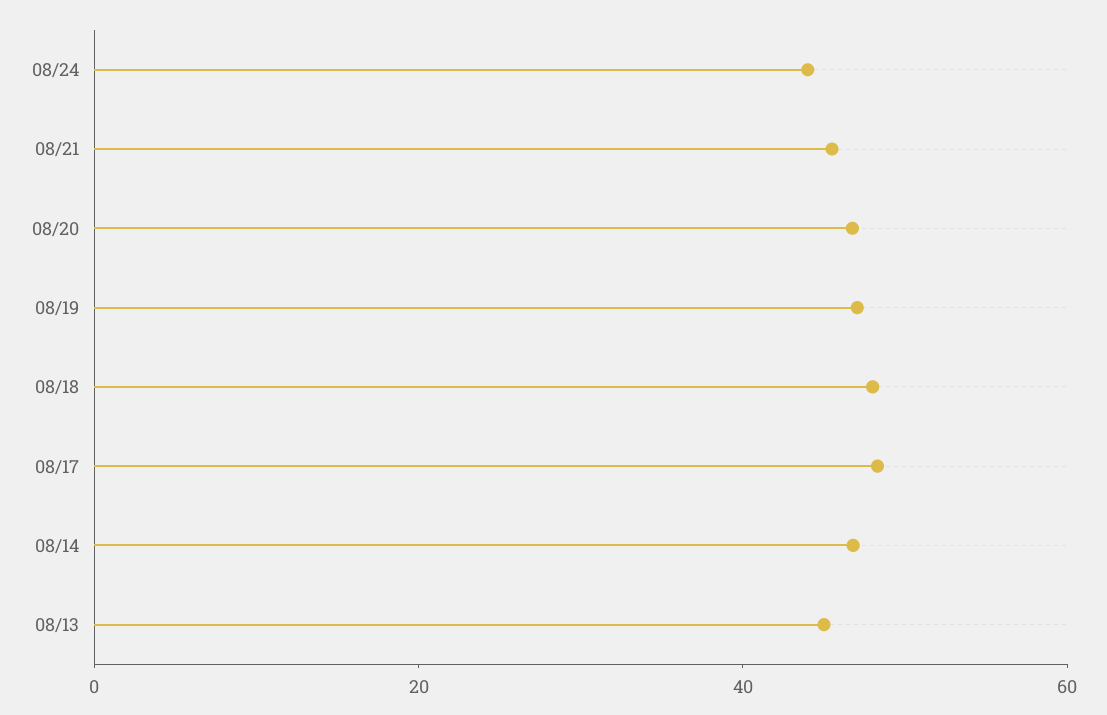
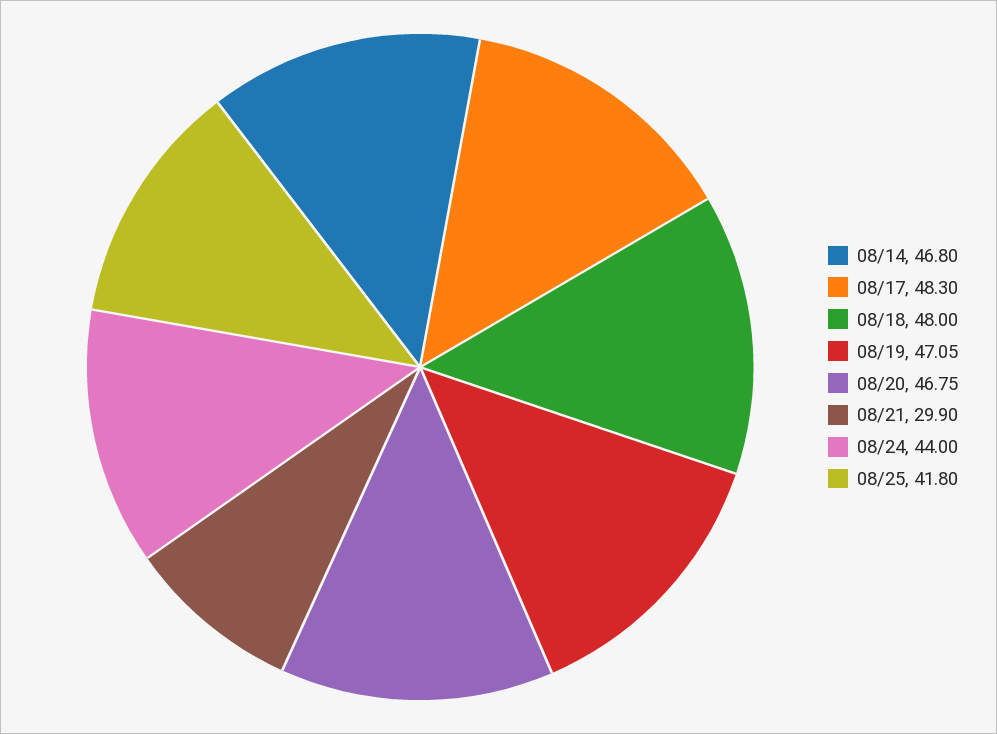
08/21: 45 -> 29.9
08/13: 45 -> none
08/25: none -> 41.8

